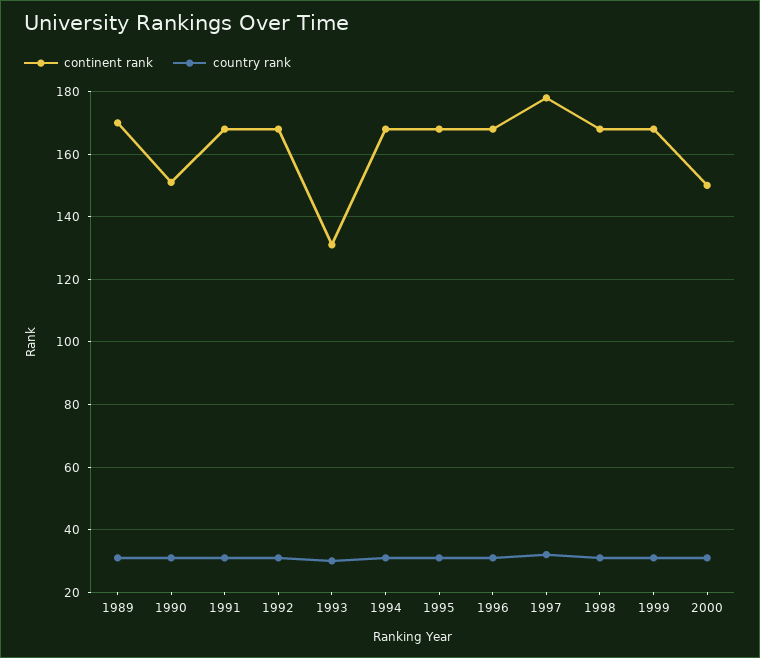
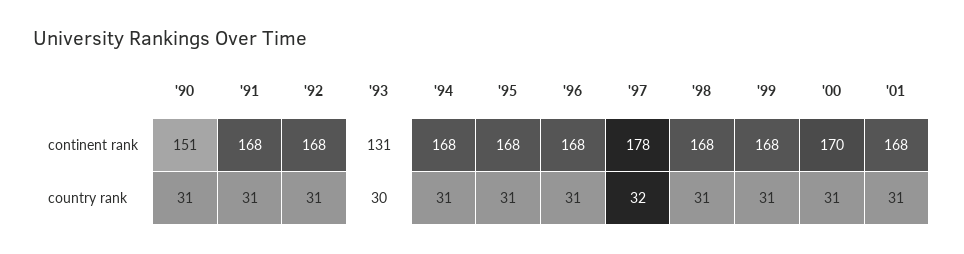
continent rank, 1989: 170 -> none
country rank, 1989: 30 -> none
continent rank, 2000: 150 -> 170
continent rank, '01: none -> 168
country rank, '01: none -> 31

